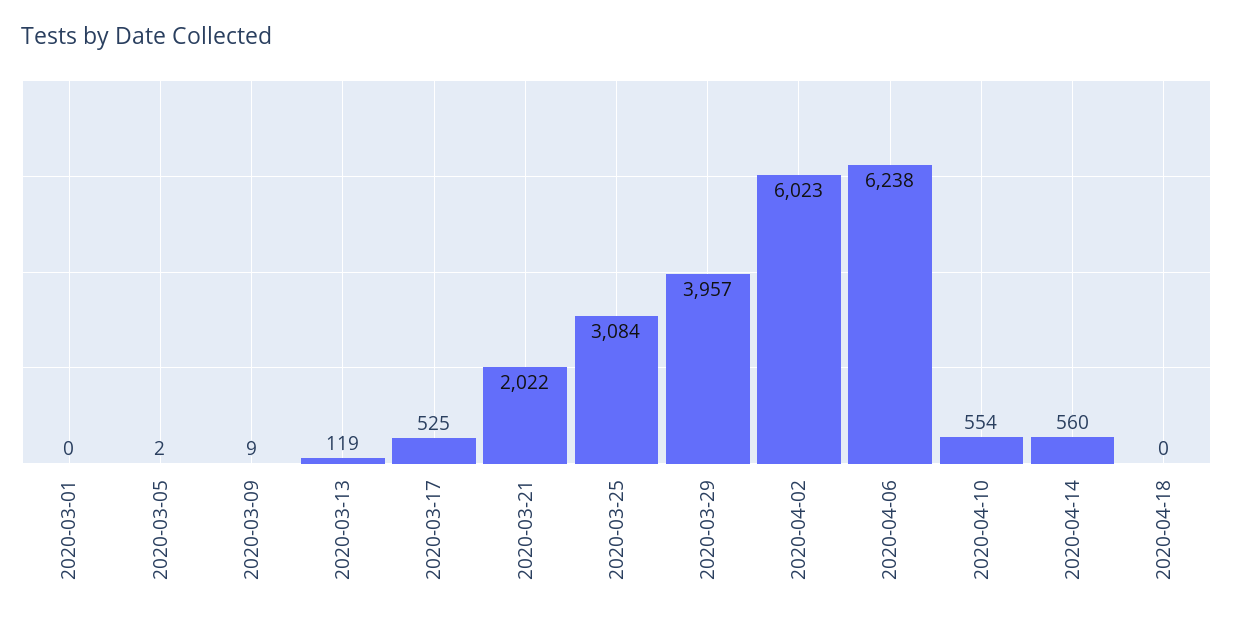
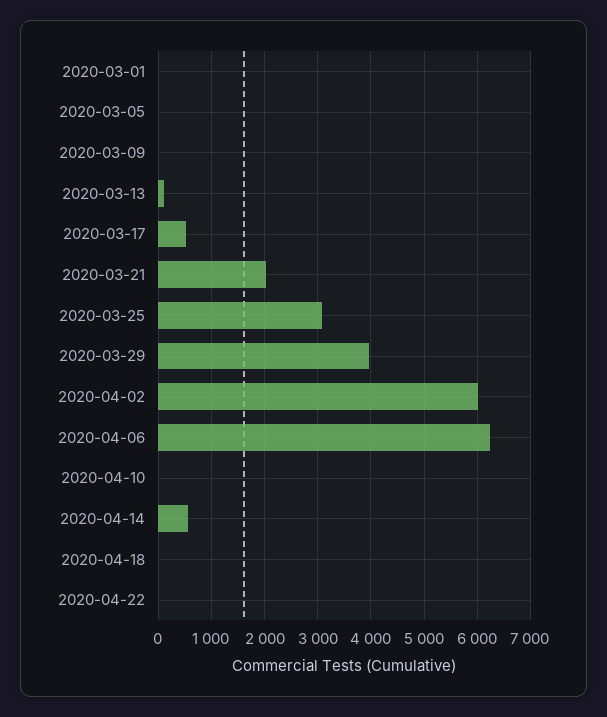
2020-04-10: 554 -> 0
2020-04-22: none -> 0

